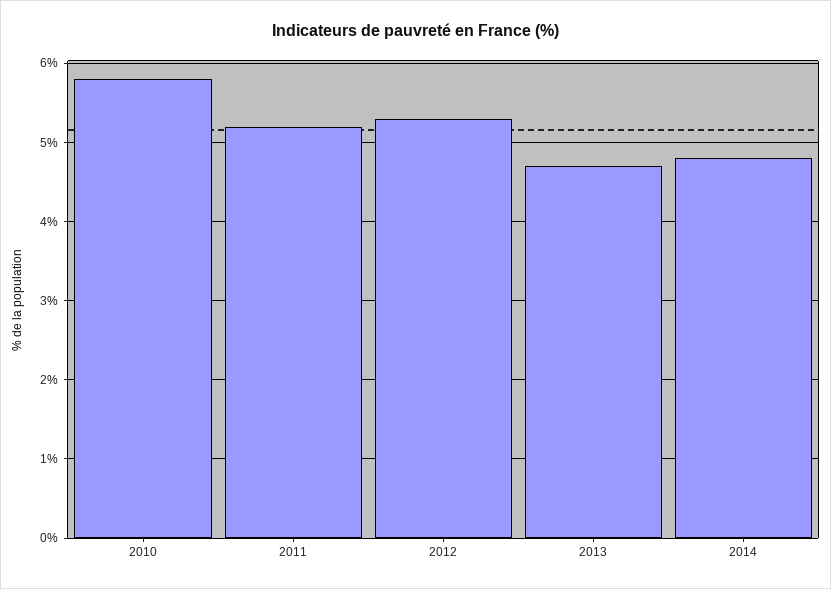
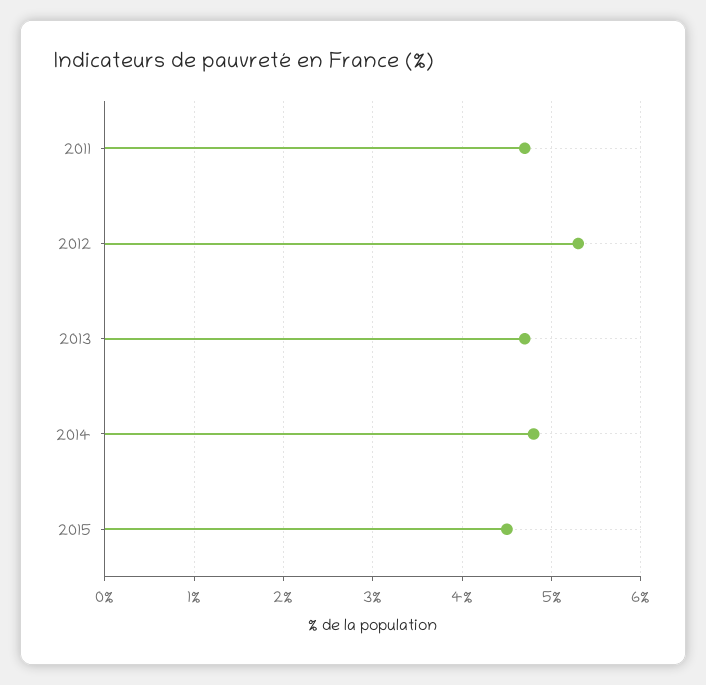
2010: 5.8 -> none
2011: 5.2 -> 4.7
2015: none -> 4.5

